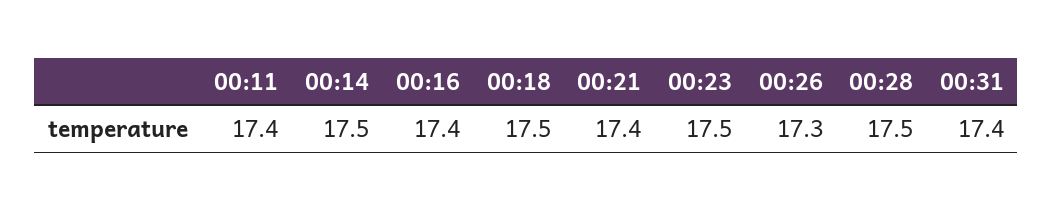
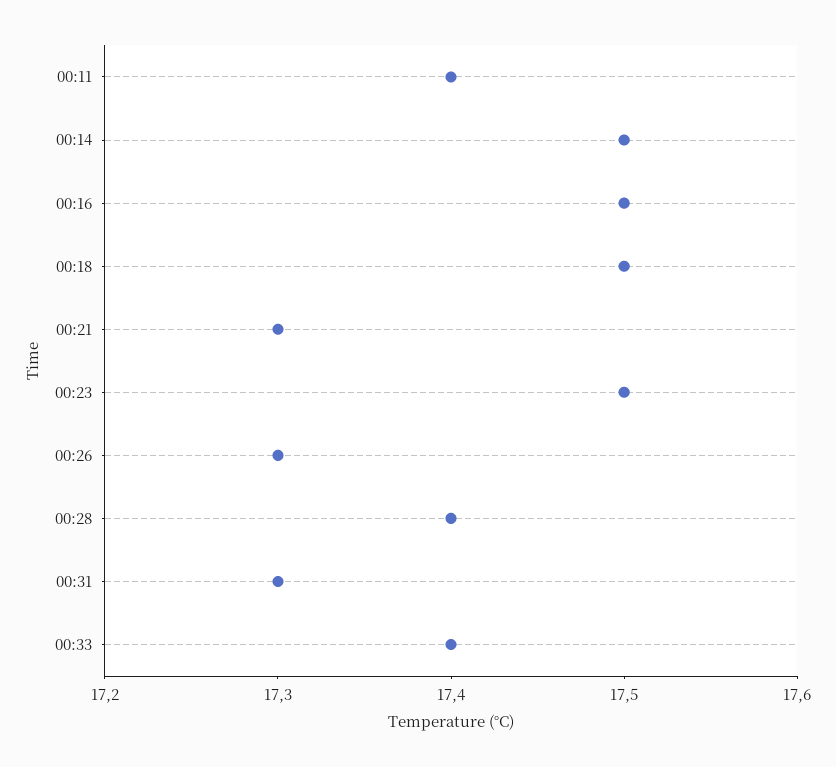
00:16: 17.4 -> 17.5
00:21: 17.4 -> 17.3
00:28: 17.5 -> 17.4
00:31: 17.4 -> 17.3
00:33: none -> 17.4

